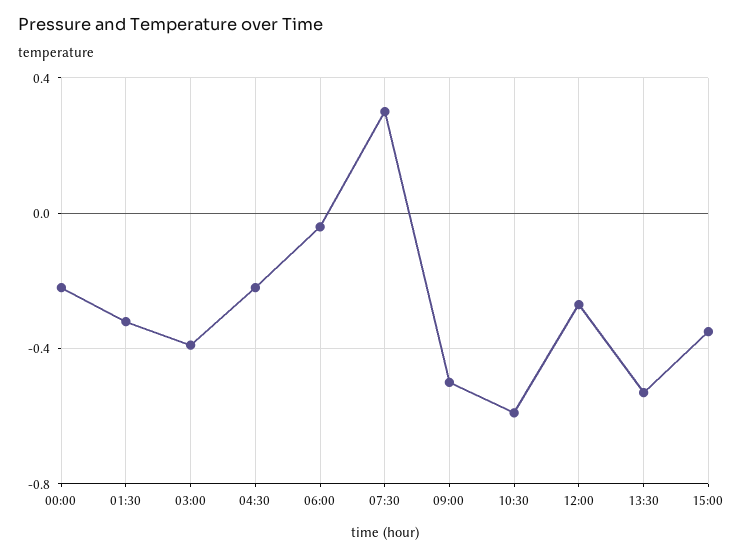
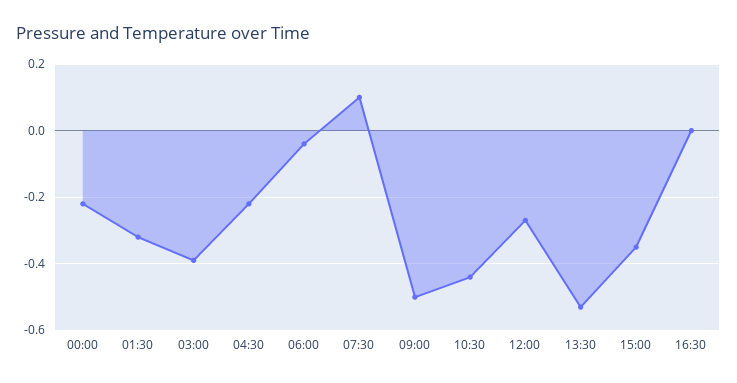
07:30: 0.3 -> 0.1
10:30: -0.6 -> -0.45
16:30: none -> 0

